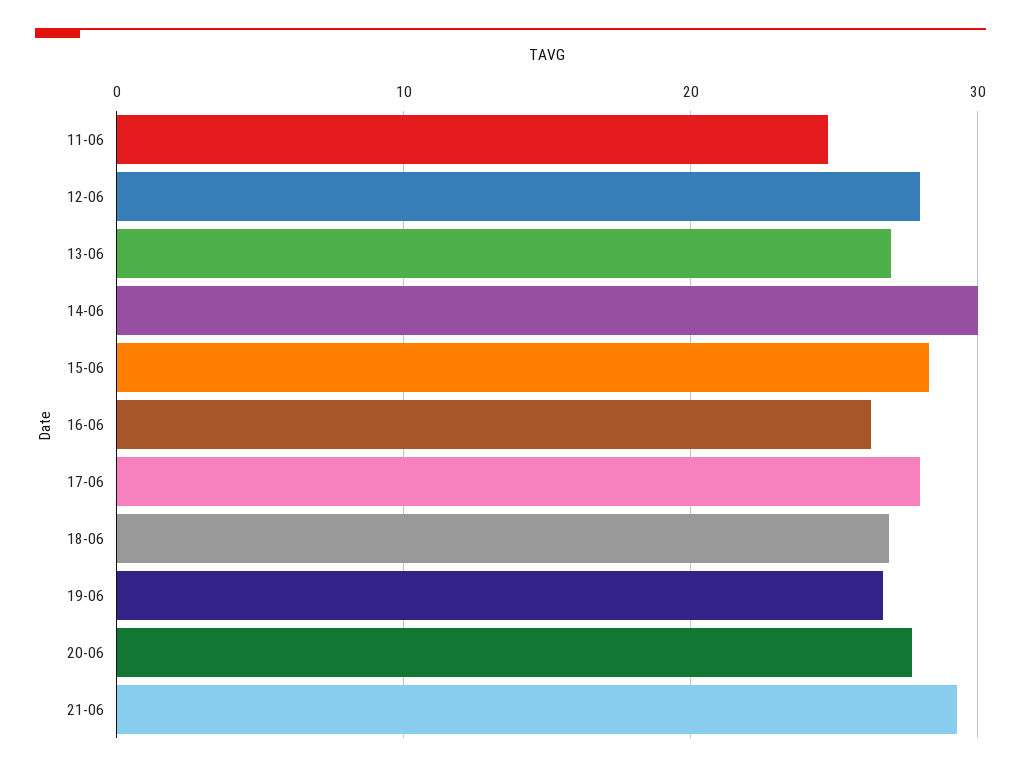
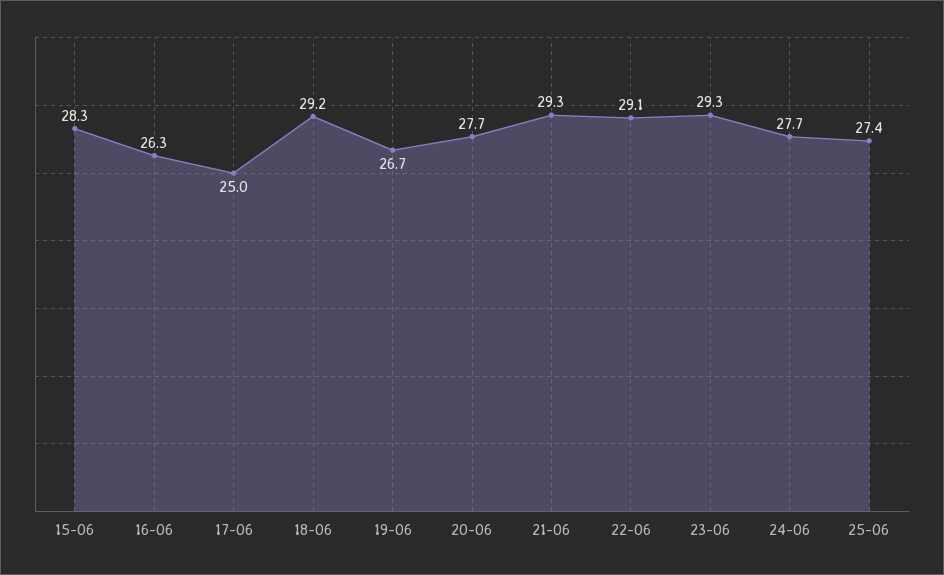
11-06: 25 -> none
12-06: 28 -> none
13-06: 27 -> none
14-06: 30 -> none
17-06: 28 -> 25
18-06: 27 -> 29.2
22-06: none -> 29.1
23-06: none -> 29.3
24-06: none -> 27.7
25-06: none -> 27.4

